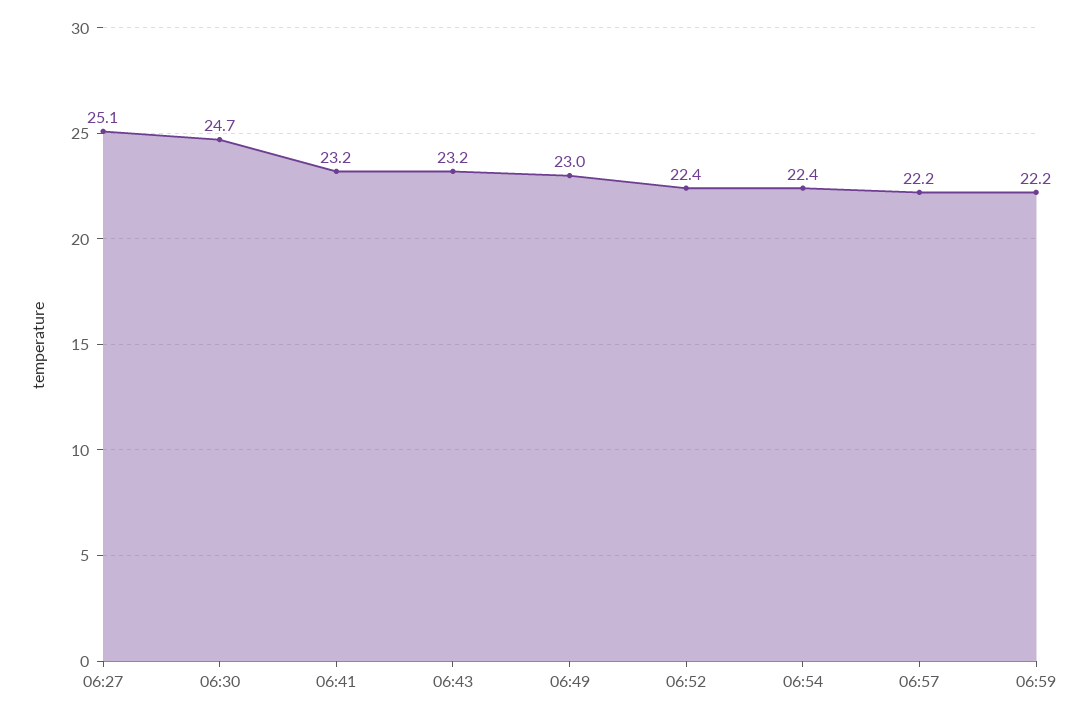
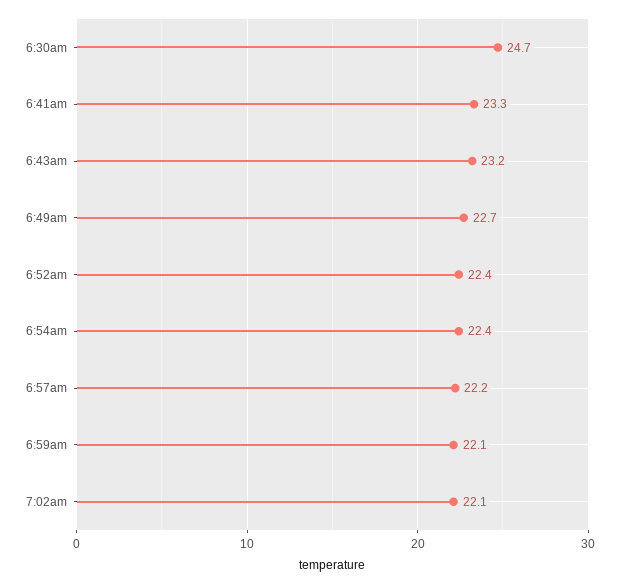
06:27: 25.1 -> none
06:41: 23.2 -> 23.3
06:49: 23 -> 22.7
06:59: 22.2 -> 22.1
7:02am: none -> 22.1

